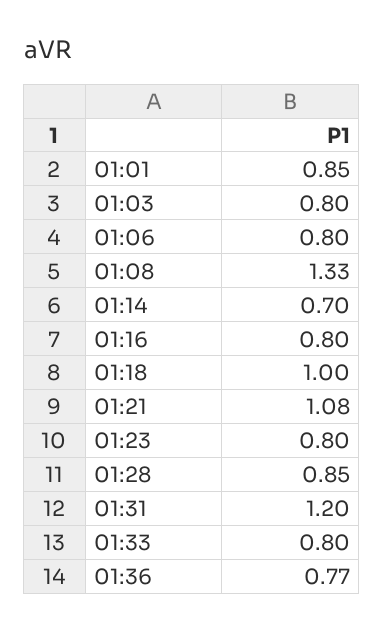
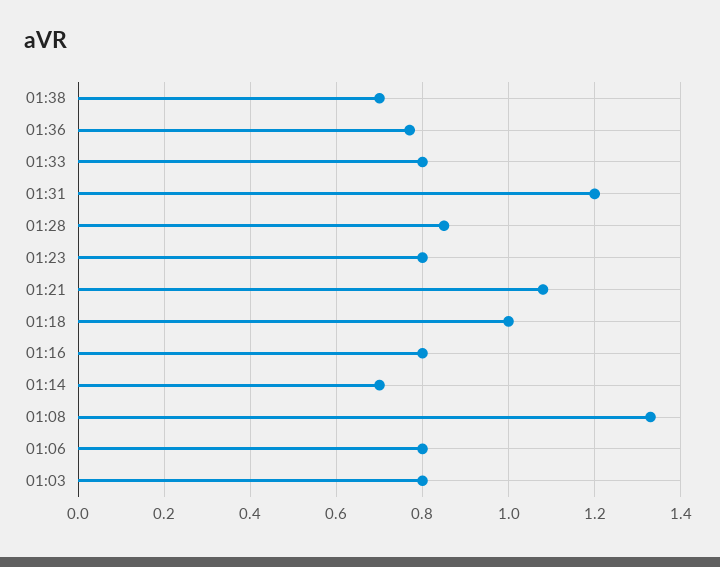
01:01: 0.85 -> none
01:38: none -> 0.7

